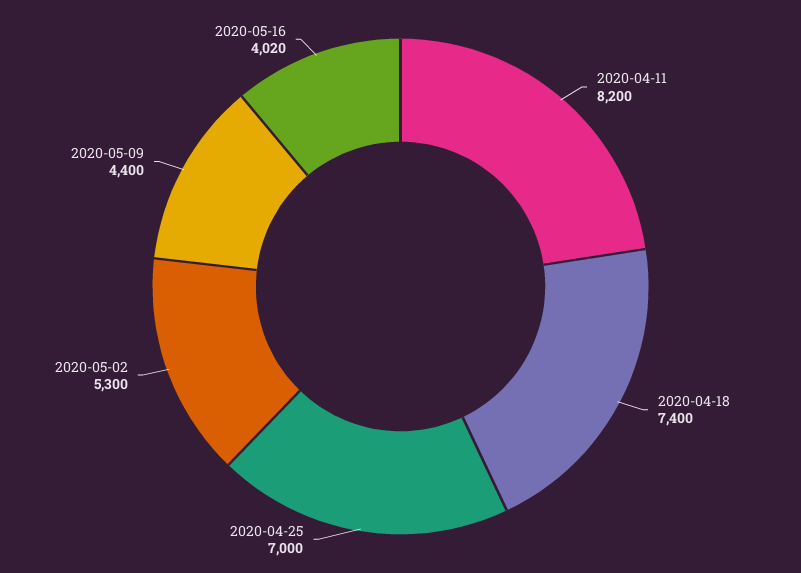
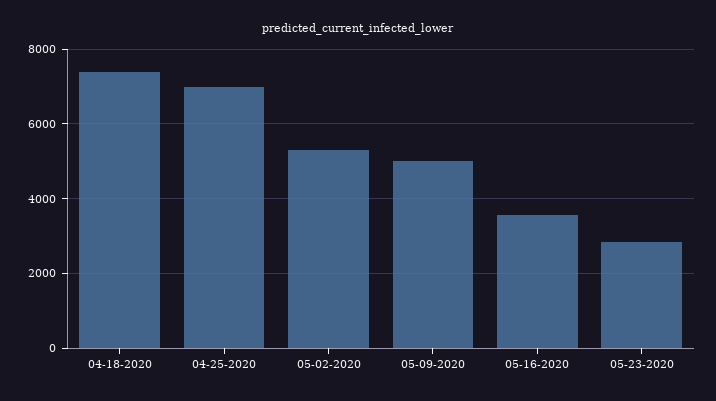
2020-04-11: 8200 -> none
2020-05-09: 4400 -> 5000
2020-05-16: 4020 -> 3600
05-23-2020: none -> 2800

